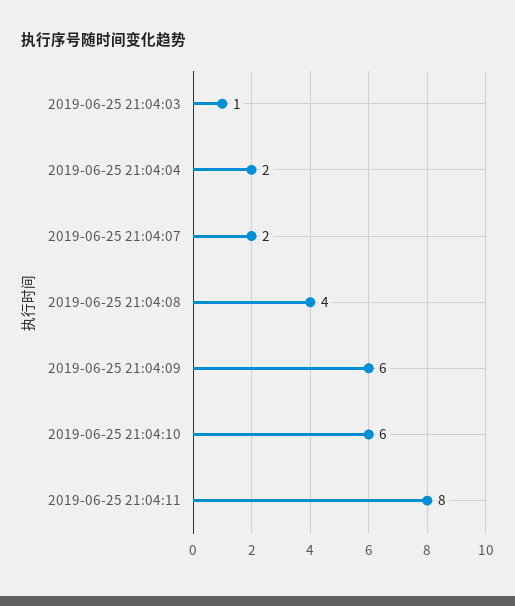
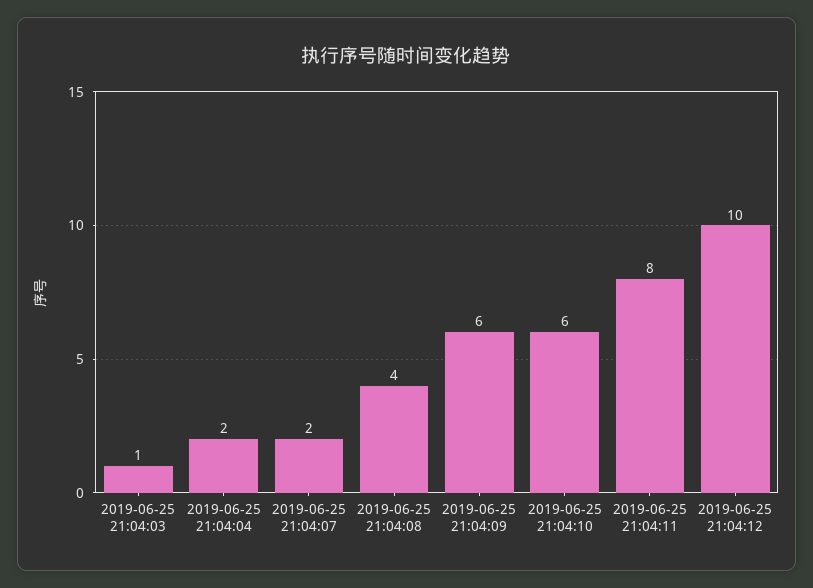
2019-06-25 21:04:12: none -> 10

